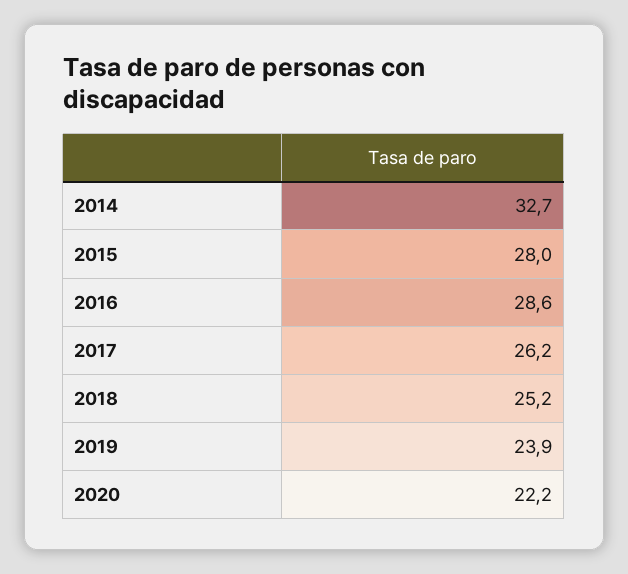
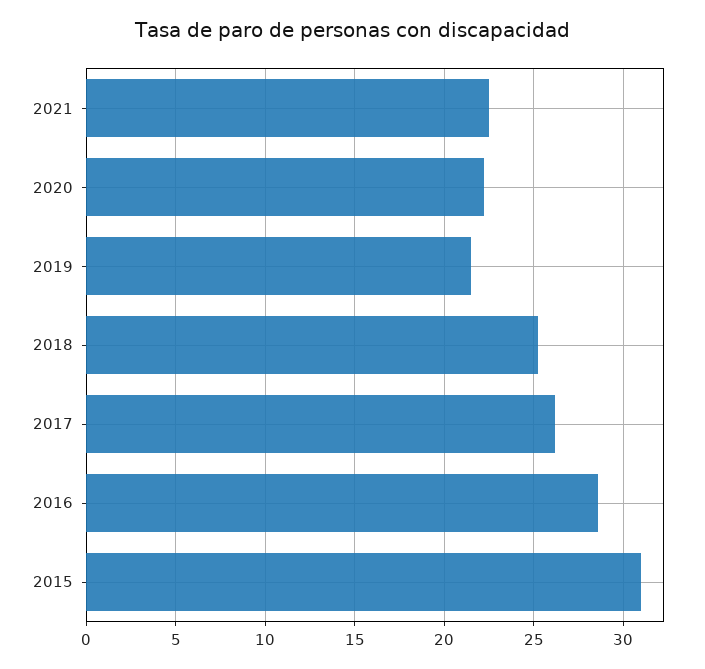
2014: 32.7 -> none
2015: 28 -> 31
2019: 23.9 -> 21.5
2021: none -> 22.5

